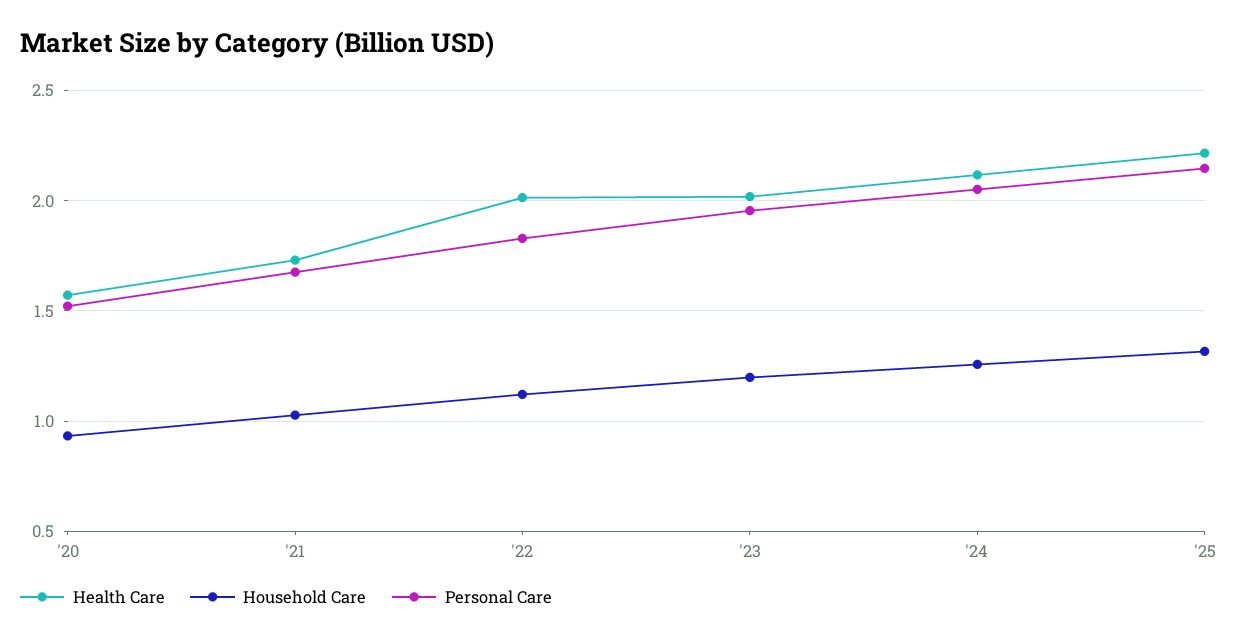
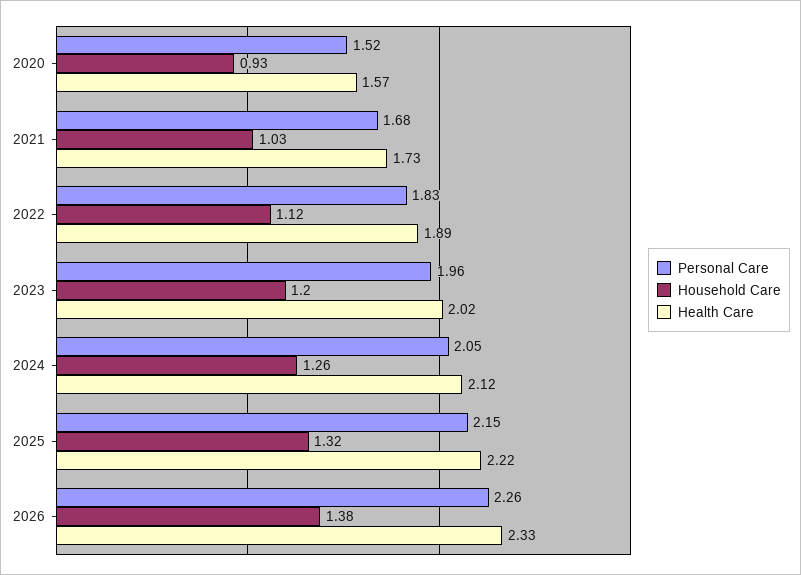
Health Care, '22: 2 -> 1.89
Personal Care, 2026: none -> 2.26
Household Care, 2026: none -> 1.38
Health Care, 2026: none -> 2.33

